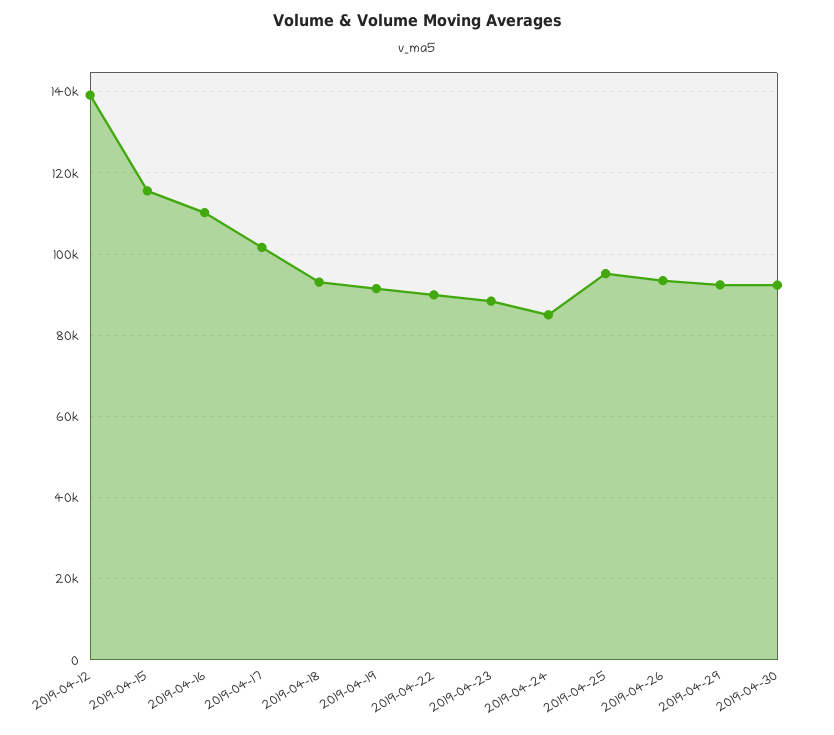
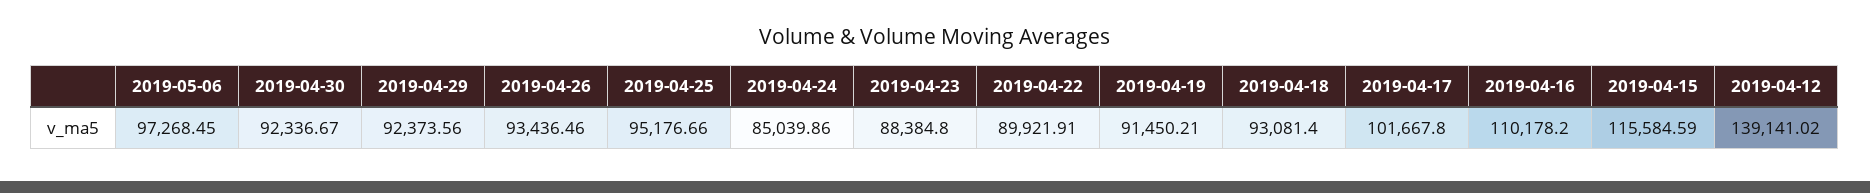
2019-05-06: none -> 97268.45

